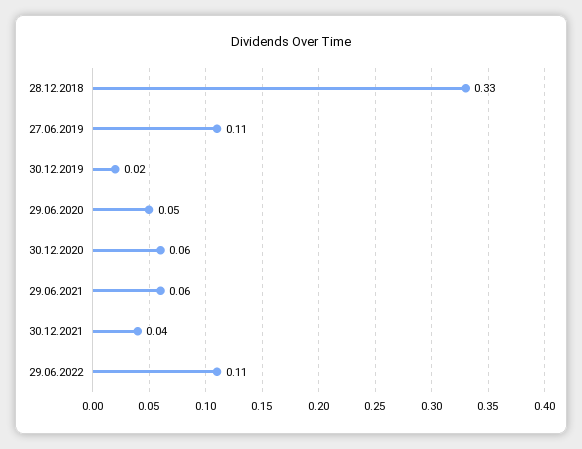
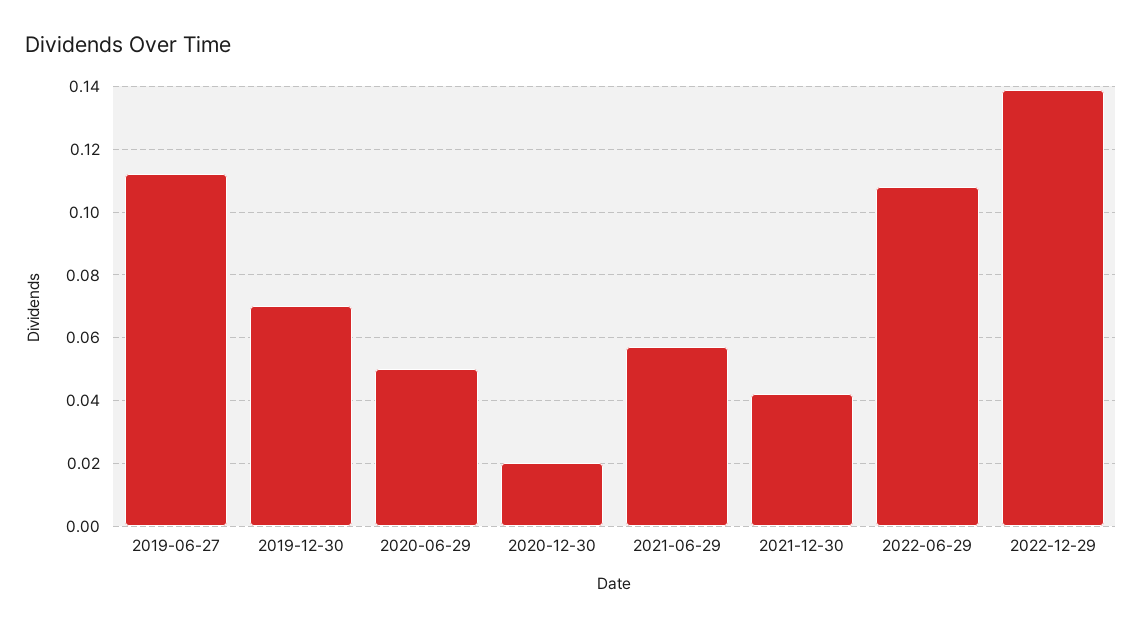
28.12.2018: 0.33 -> none
30.12.2019: 0.02 -> 0.07
30.12.2020: 0.06 -> 0.02
2022-12-29: none -> 0.14

